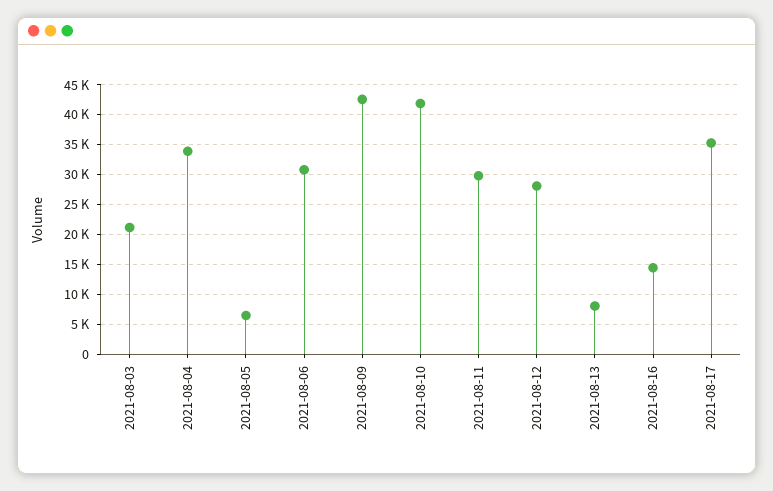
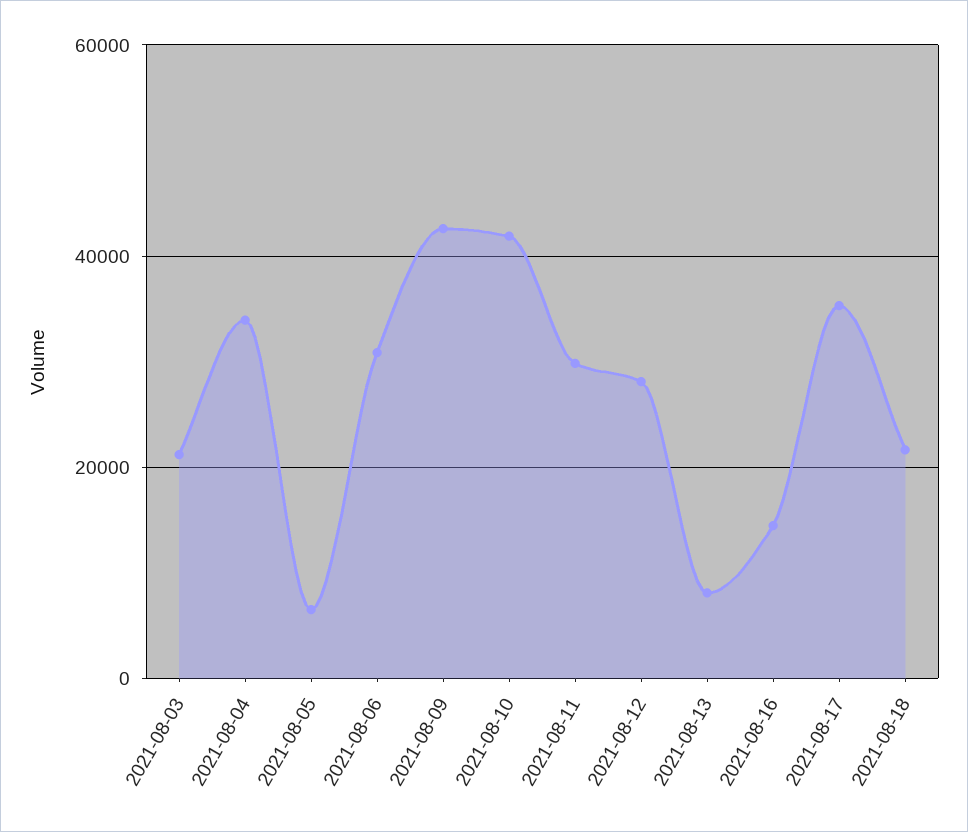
2021-08-18: none -> 22000

